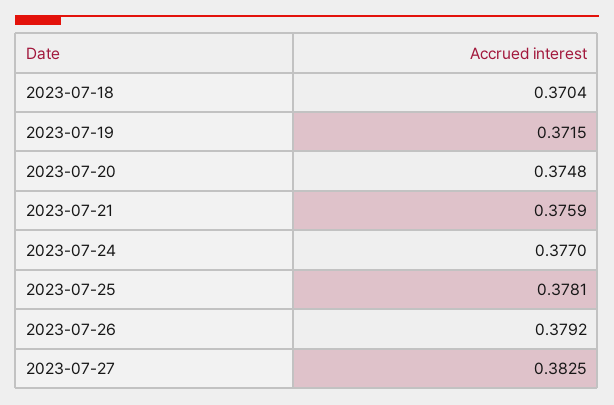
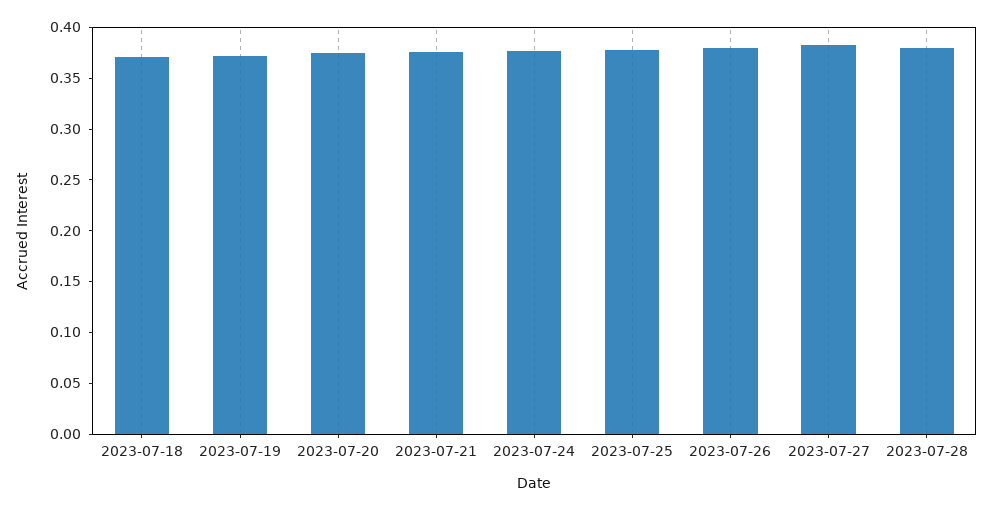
2023-07-28: none -> 0.38

